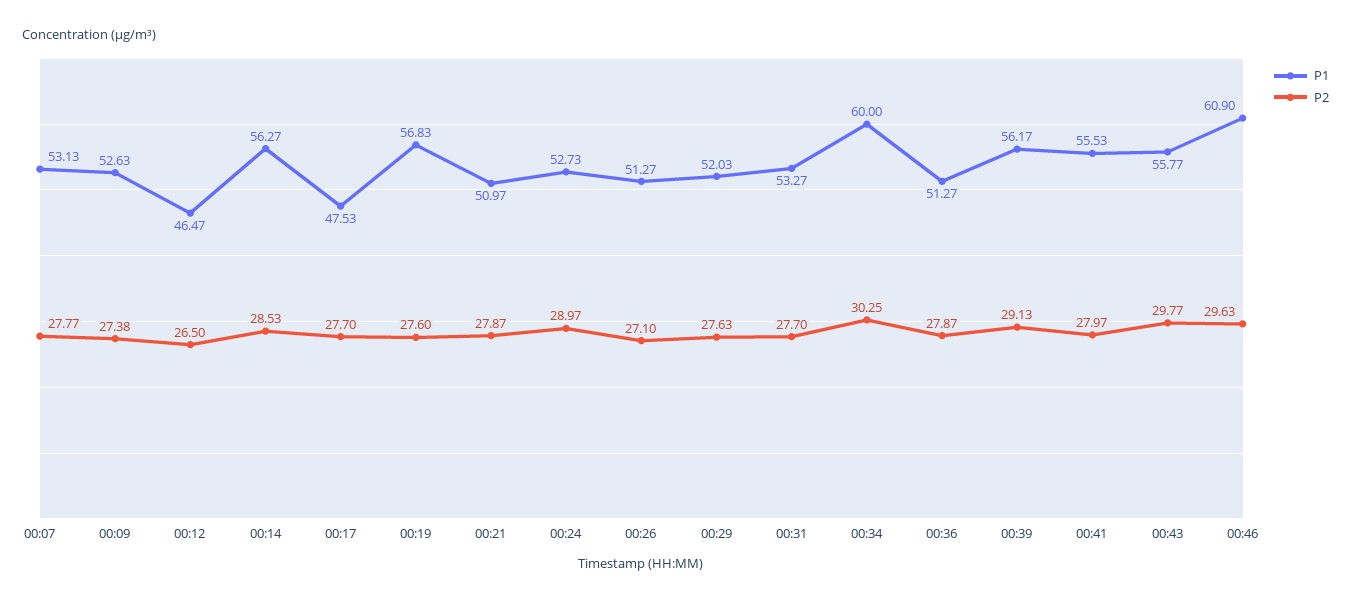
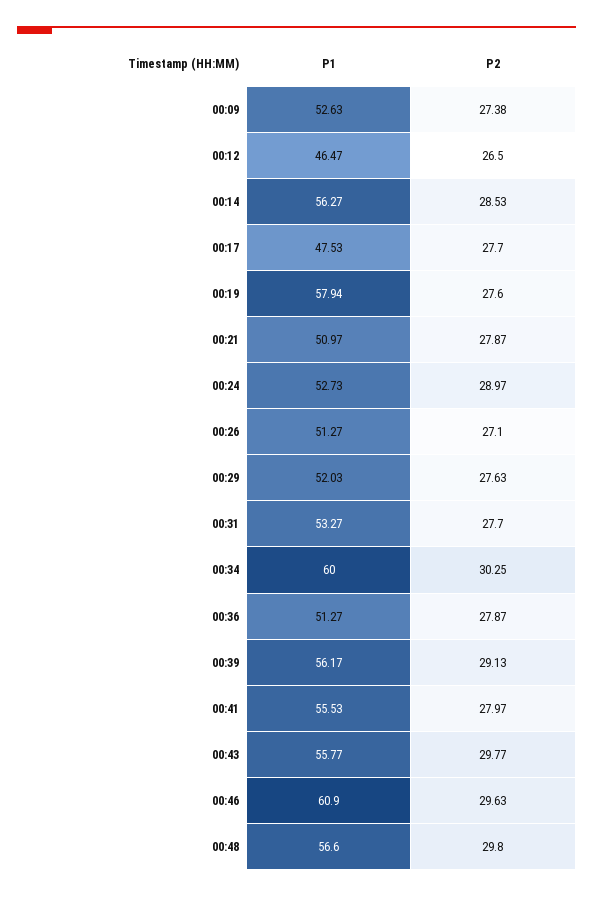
P1, 00:07: 53.13 -> none
P2, 00:07: 27.77 -> none
P1, 00:19: 56.83 -> 57.94
P1, 00:48: none -> 56.6
P2, 00:48: none -> 29.8

